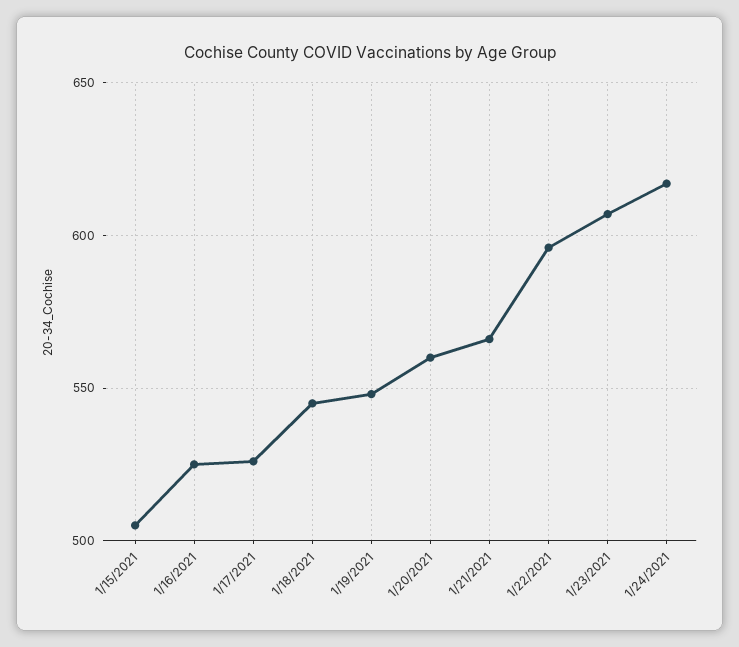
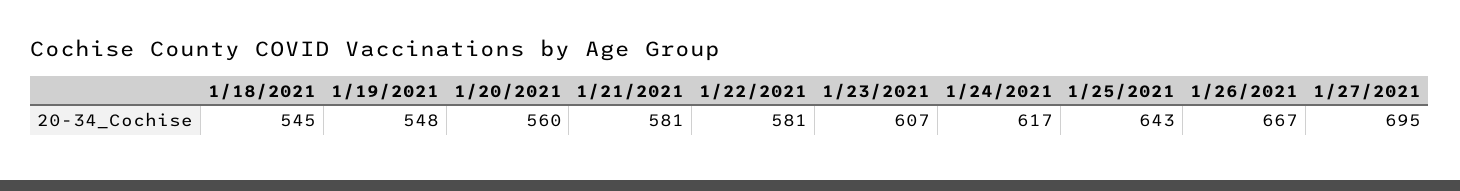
1/15/2021: 505 -> none
1/16/2021: 525 -> none
1/17/2021: 525 -> none
1/21/2021: 565 -> 581
1/22/2021: 595 -> 581
1/25/2021: none -> 643
1/26/2021: none -> 667
1/27/2021: none -> 695

